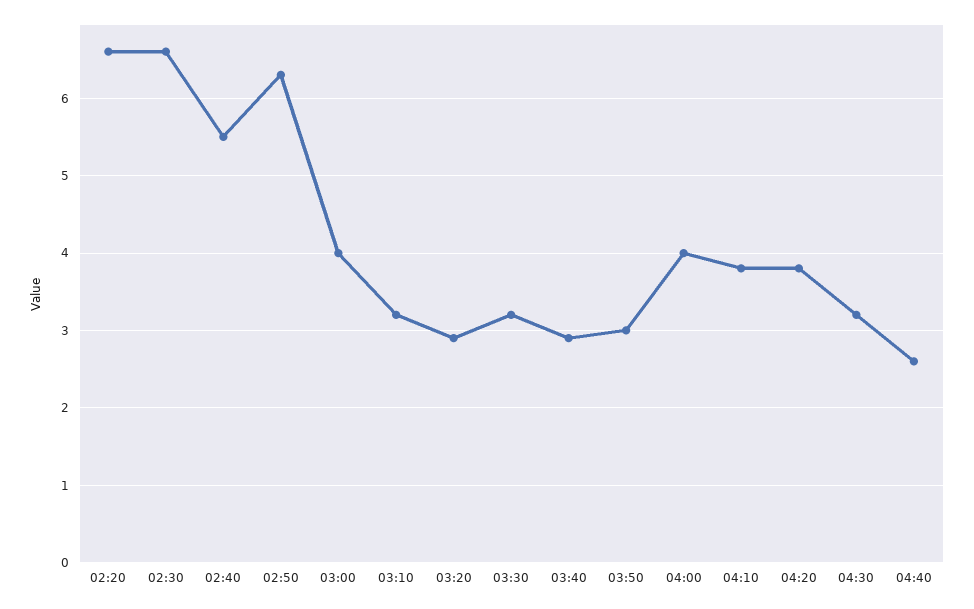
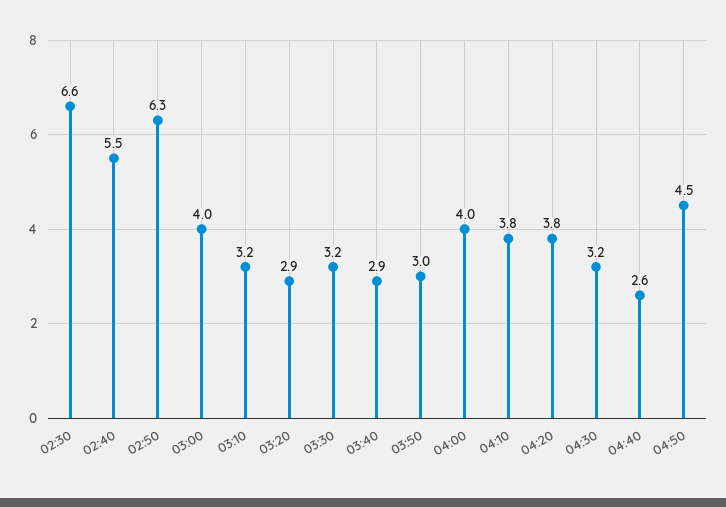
02:20: 6.6 -> none
04:50: none -> 4.5

